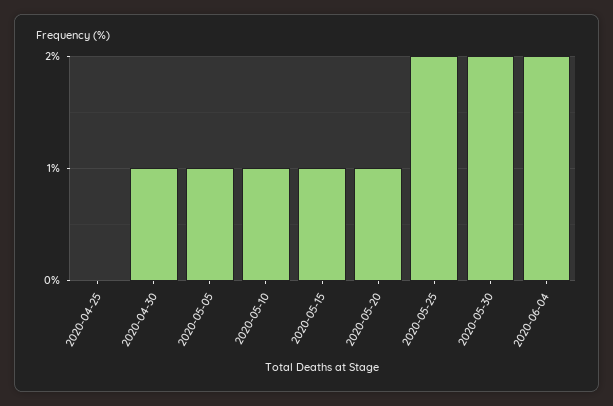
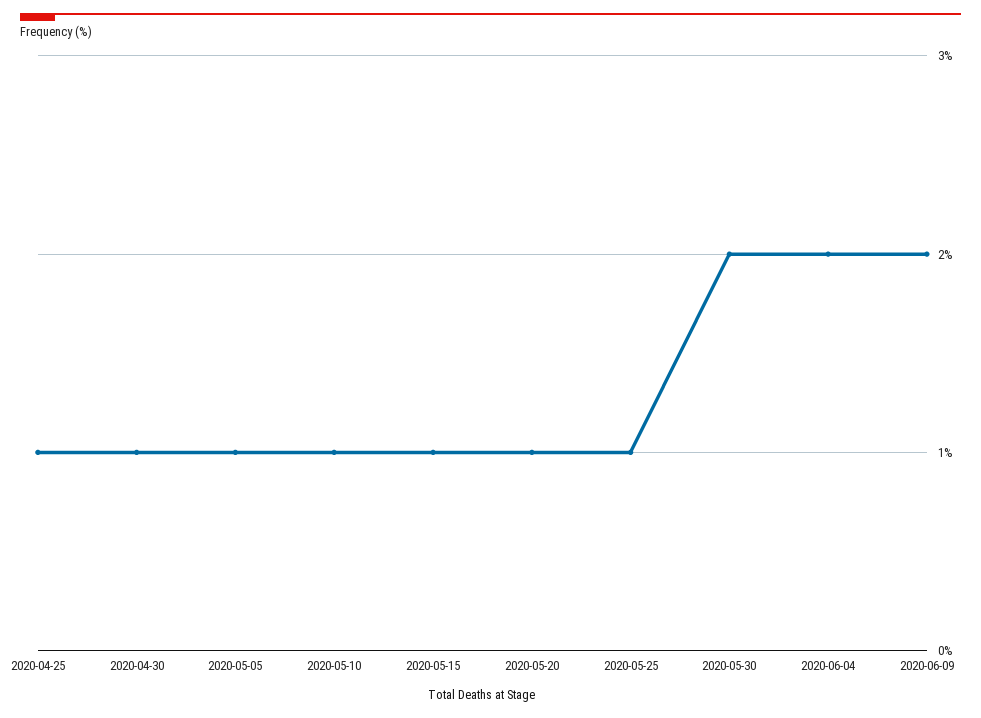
2020-04-25: 0 -> 1
2020-05-25: 2 -> 1
2020-06-09: none -> 2

